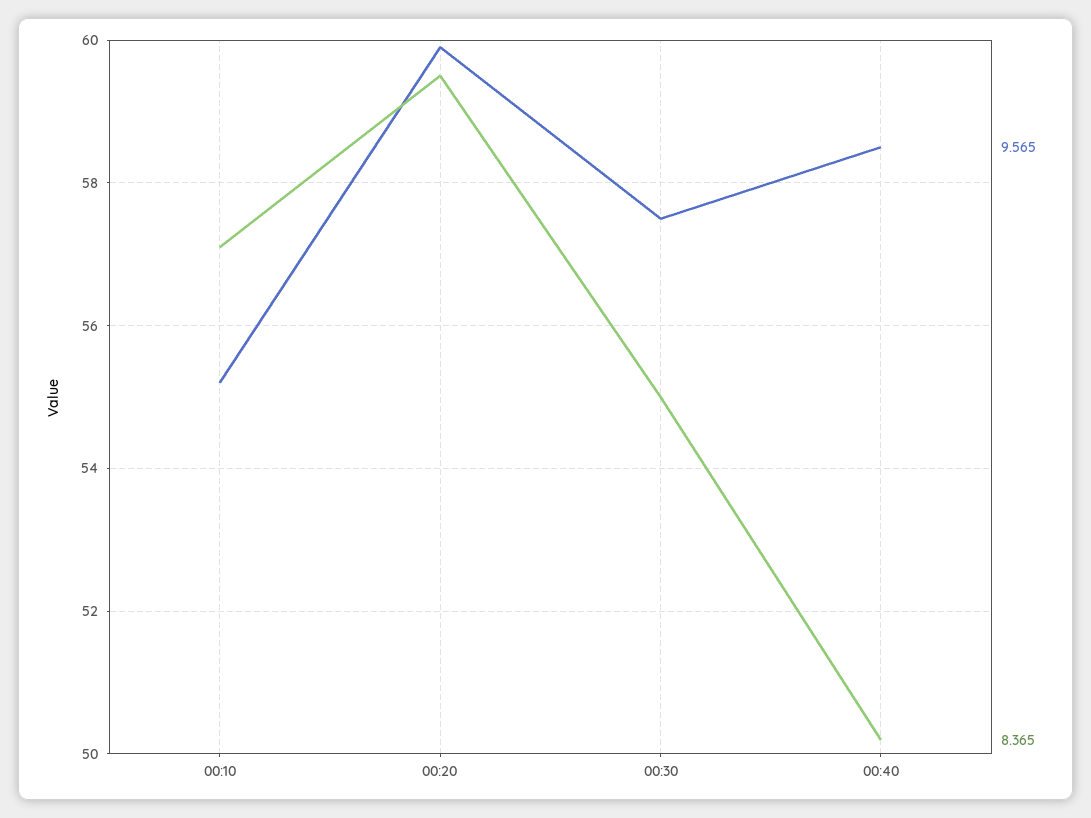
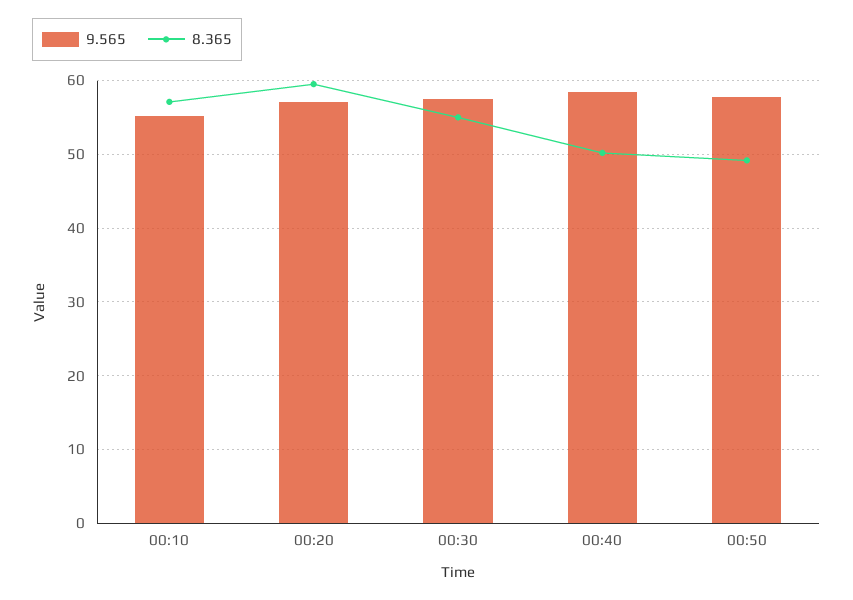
9.565, 00:20: 60 -> 57
9.565, 00:50: none -> 58
8.365, 00:50: none -> 49

